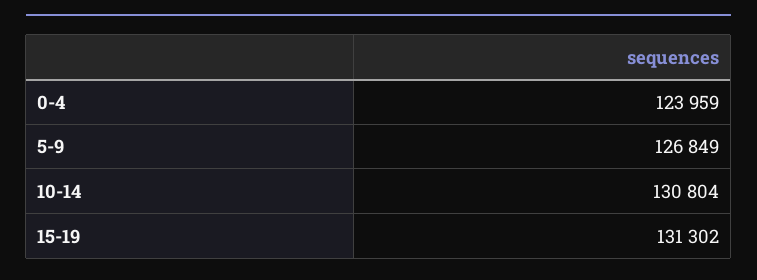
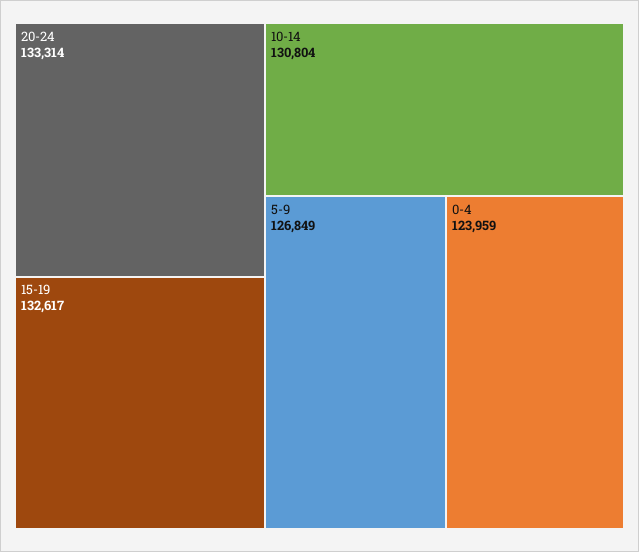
15-19: 131302 -> 132617
20-24: none -> 133314

